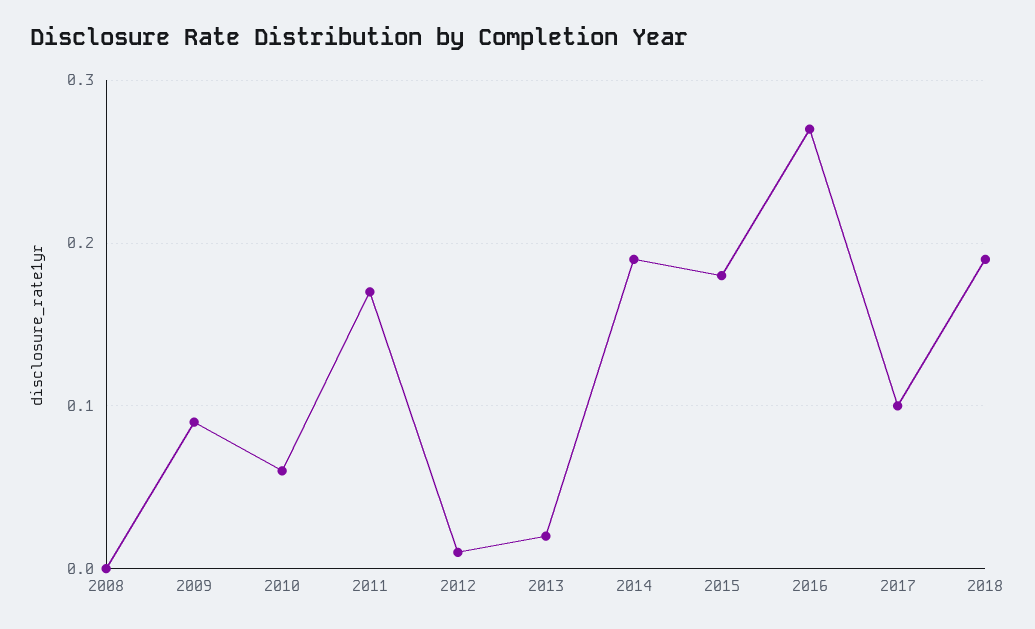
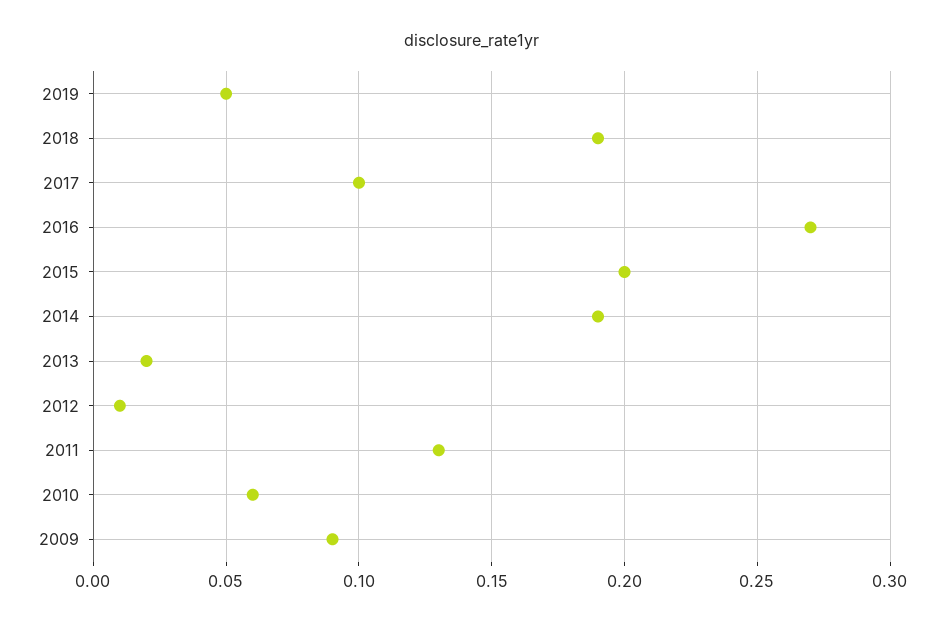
2008: 0 -> none
2011: 0.17 -> 0.13
2015: 0.18 -> 0.2
2019: none -> 0.05

